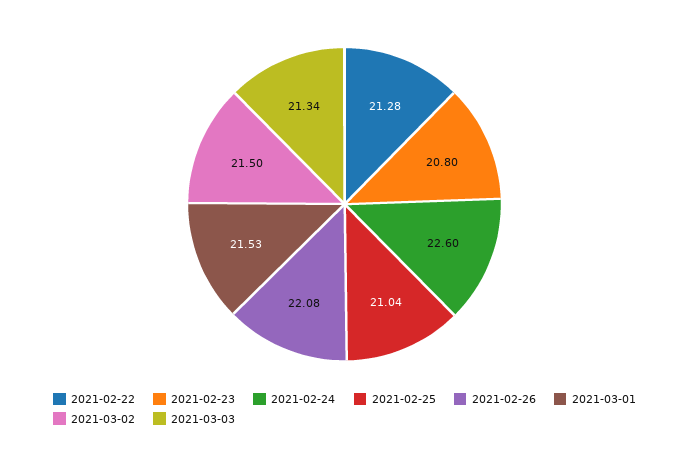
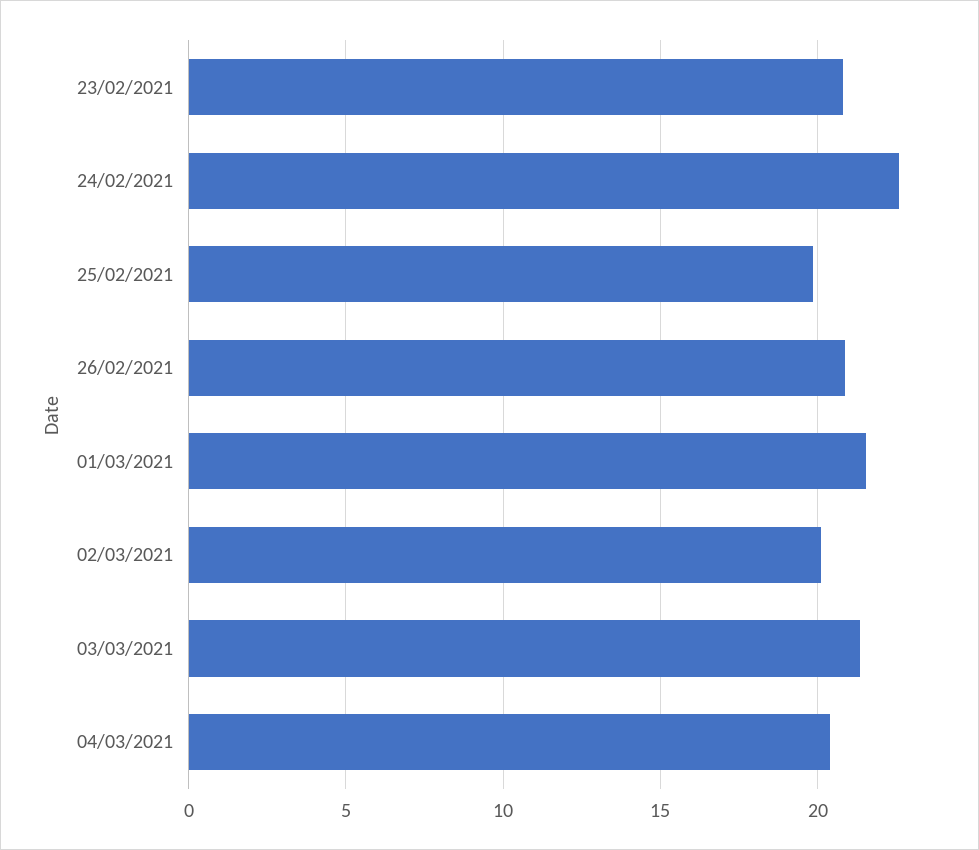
2021-02-22: 21.28 -> none
2021-02-25: 21.04 -> 20
2021-02-26: 22.08 -> 21
2021-03-02: 21.5 -> 20
04/03/2021: none -> 20.5

